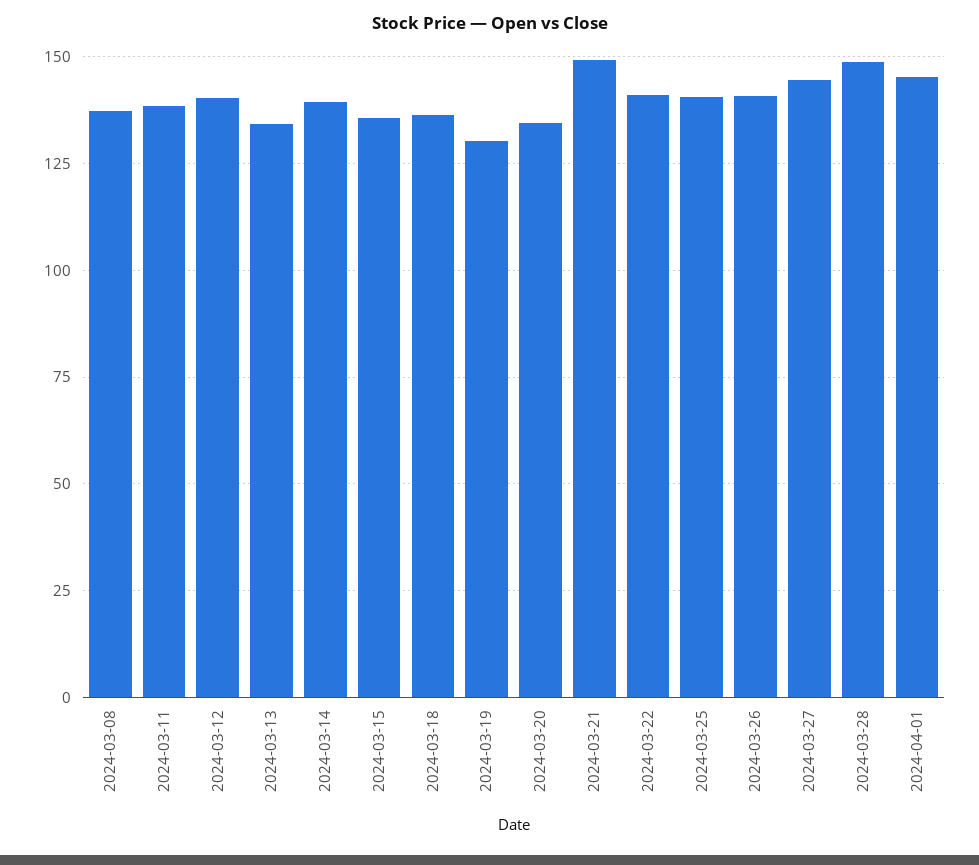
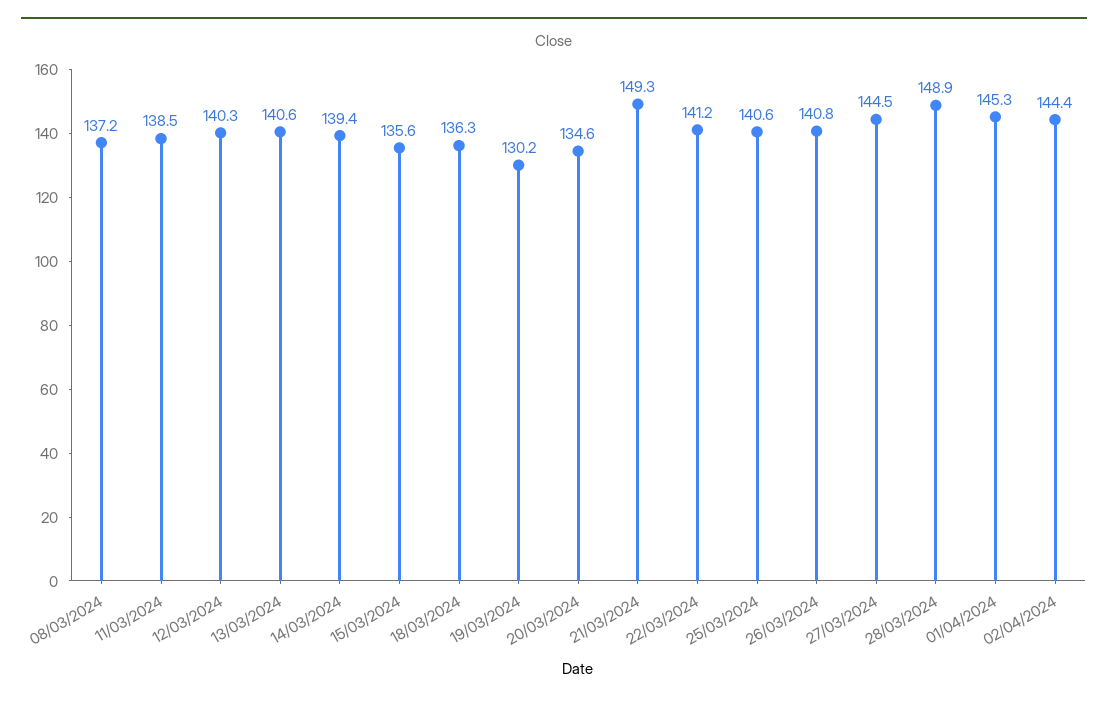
2024-03-13: 135 -> 140.6
02/04/2024: none -> 144.4

